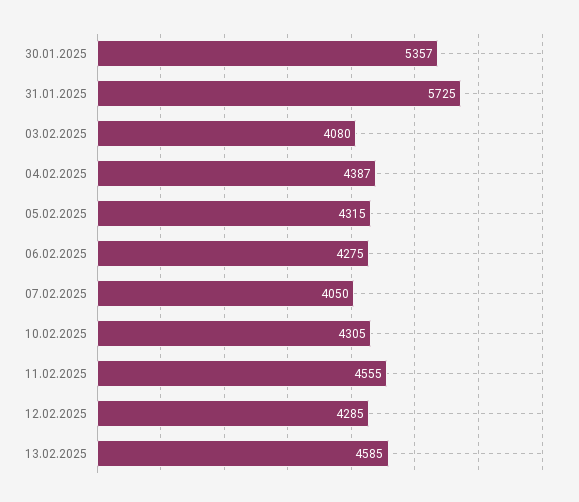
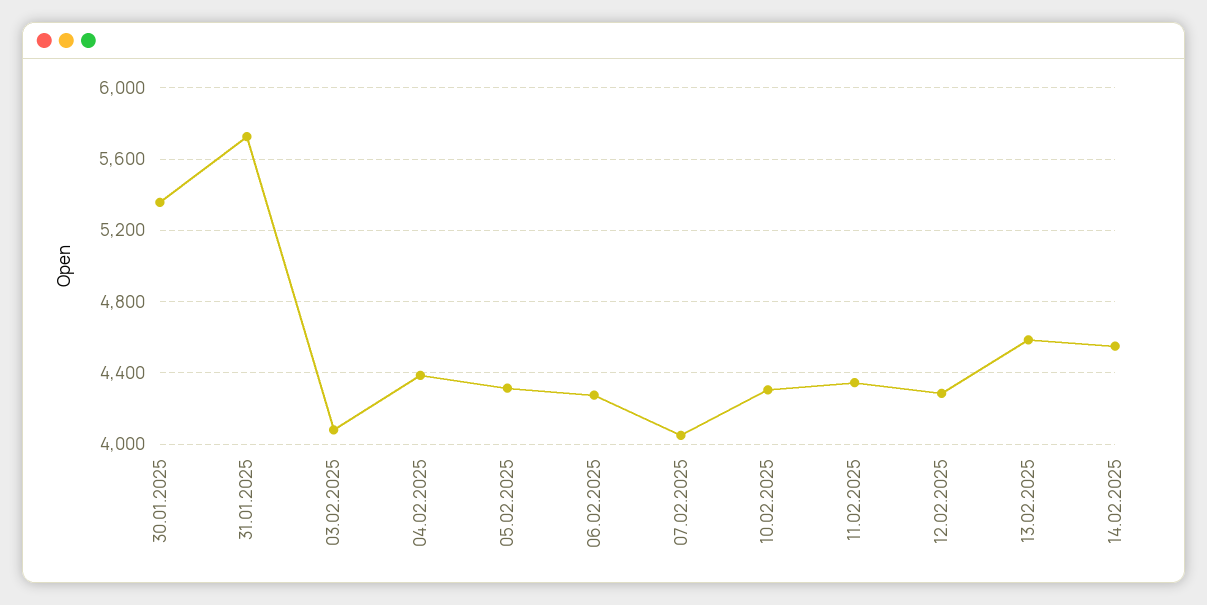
11.02.2025: 4555 -> 4350
14.02.2025: none -> 4550

